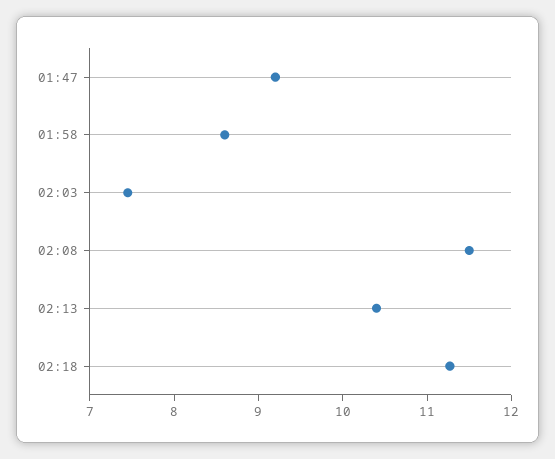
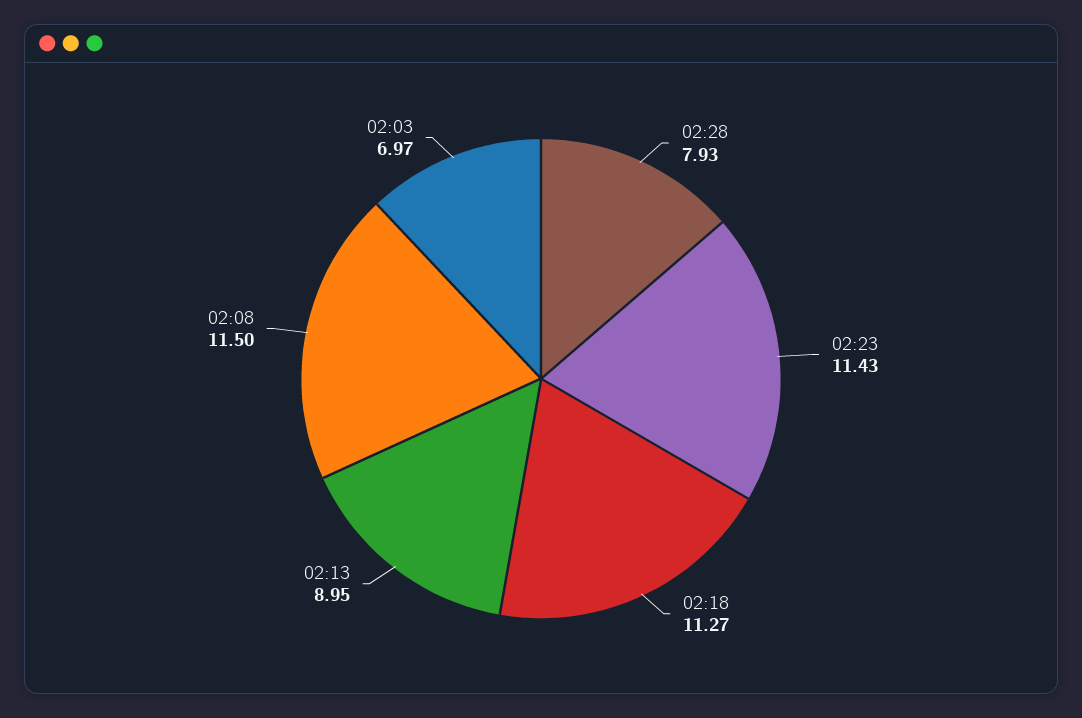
01:47: 9.2 -> none
01:58: 8.6 -> none
02:03: 7.4 -> 6.97
02:13: 10.4 -> 8.95
02:28: none -> 7.93
02:23: none -> 11.43

